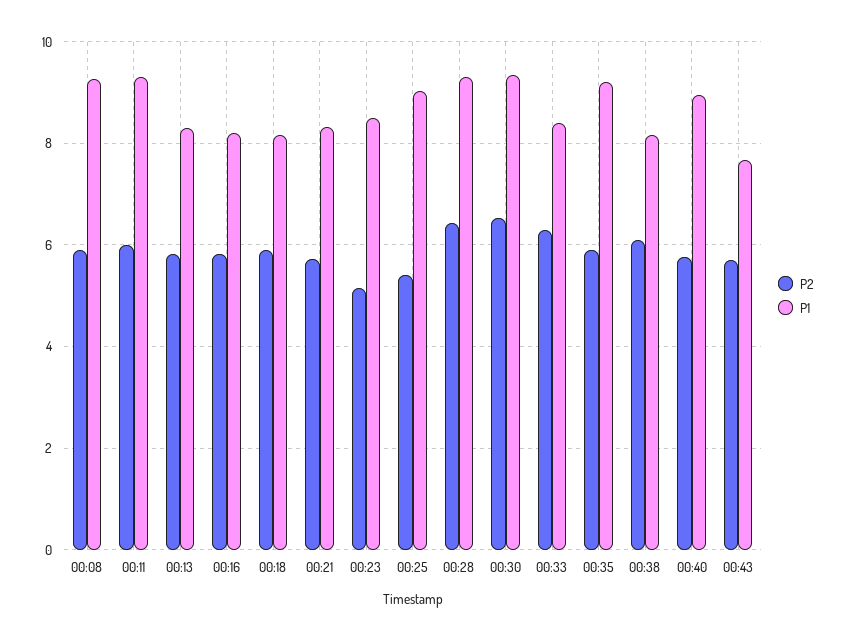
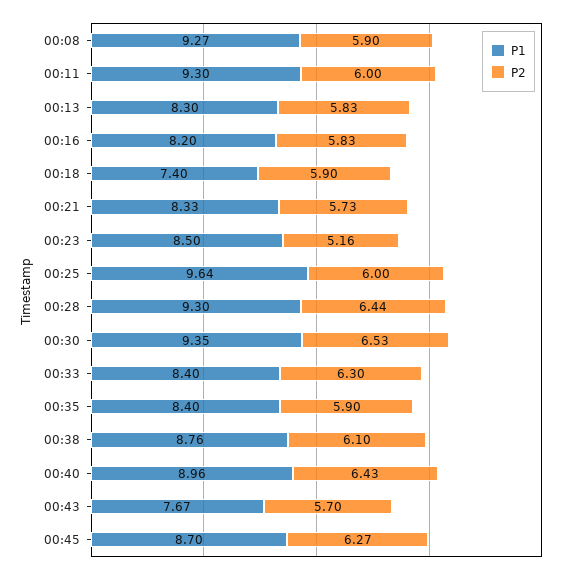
P1, 00:18: 8.2 -> 7.4
P2, 00:25: 5.4 -> 6
P1, 00:25: 9 -> 9.64
P1, 00:35: 9.2 -> 8.4
P1, 00:38: 8.2 -> 8.76
P2, 00:40: 5.8 -> 6.43
P1, 00:45: none -> 8.7
P2, 00:45: none -> 6.27

